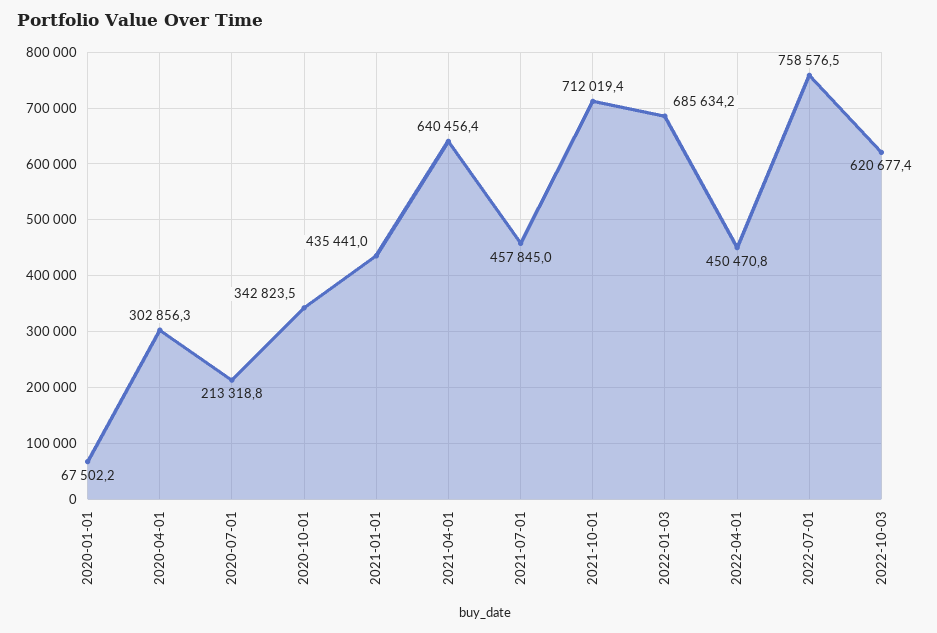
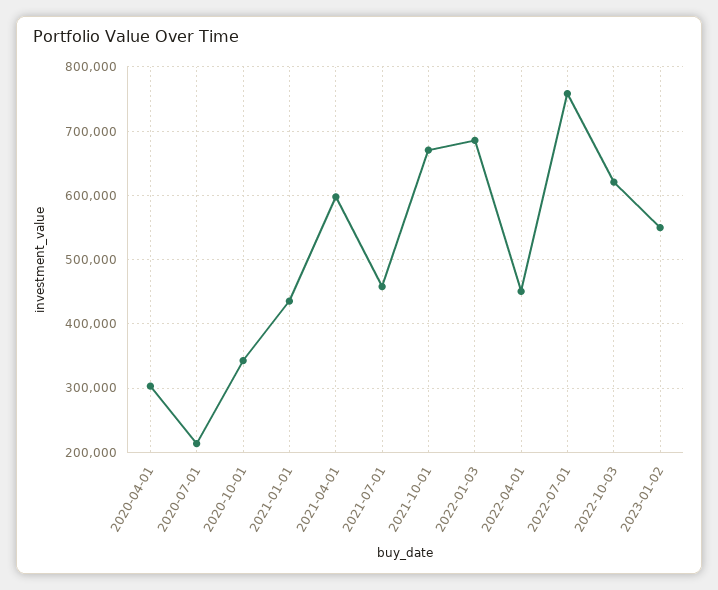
2020-01-01: 67502.2 -> none
2021-04-01: 640456.4 -> 600000
2021-10-01: 712019.4 -> 670000
2023-01-02: none -> 550000

